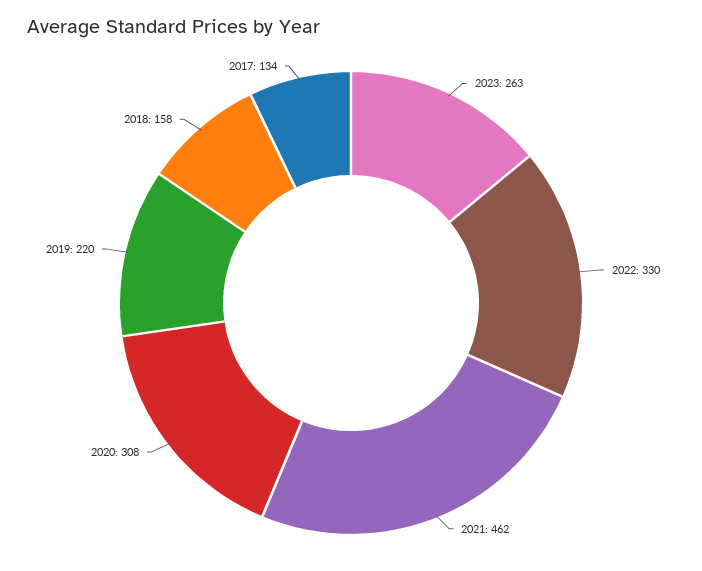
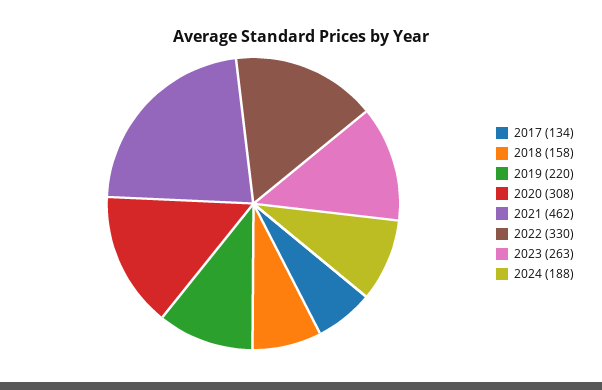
2024: none -> 188

